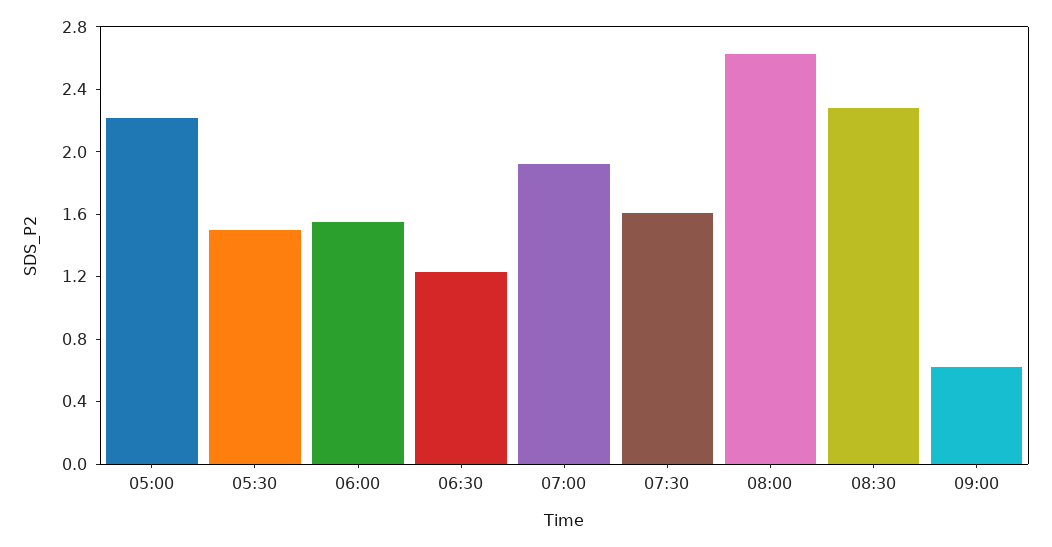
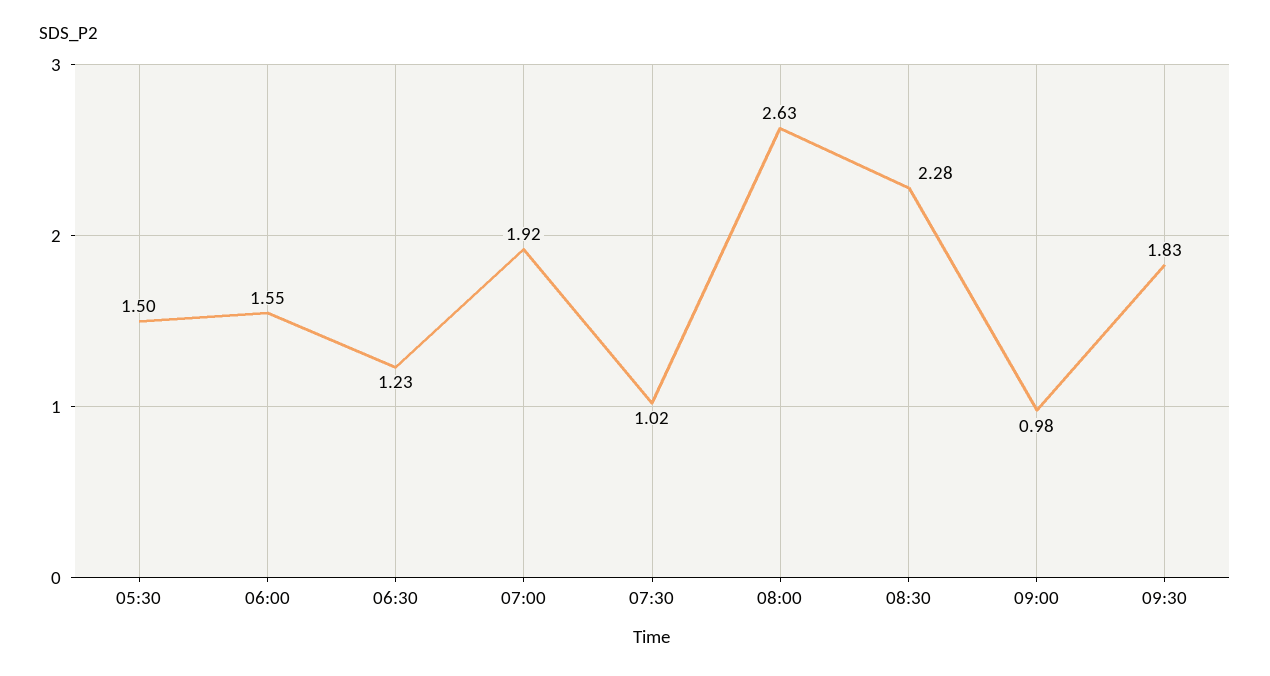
05:00: 2.2 -> none
07:30: 1.6 -> 1.02
09:00: 0.6 -> 0.98
09:30: none -> 1.83

